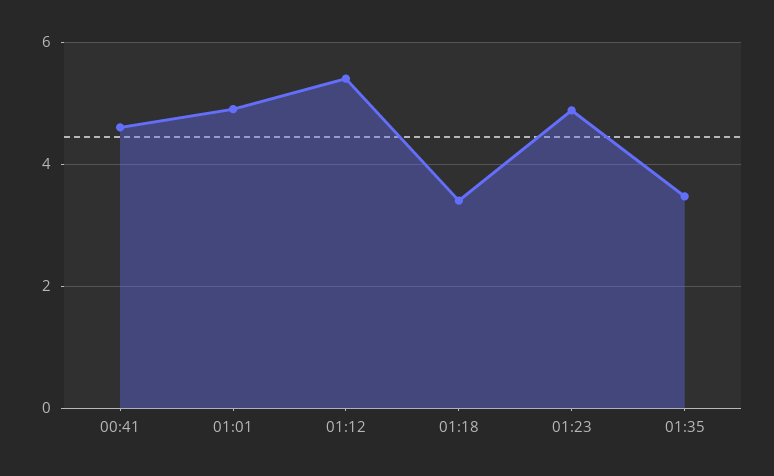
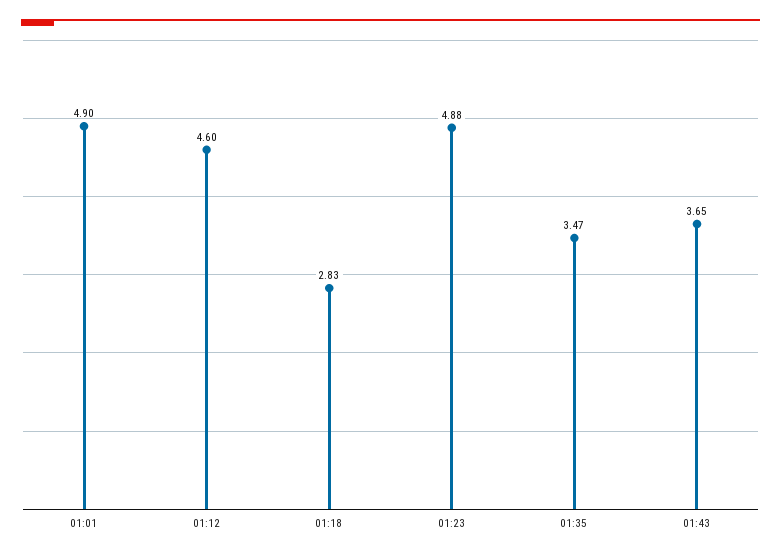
00:41: 4.6 -> none
01:12: 5.4 -> 4.6
01:18: 3.4 -> 2.83
01:43: none -> 3.65

